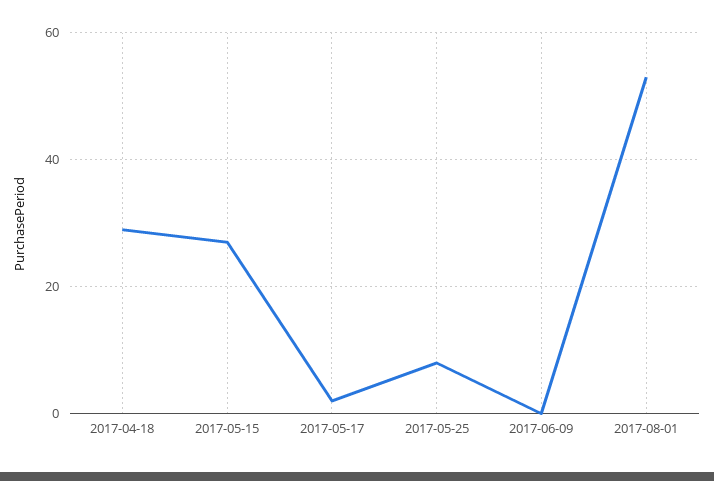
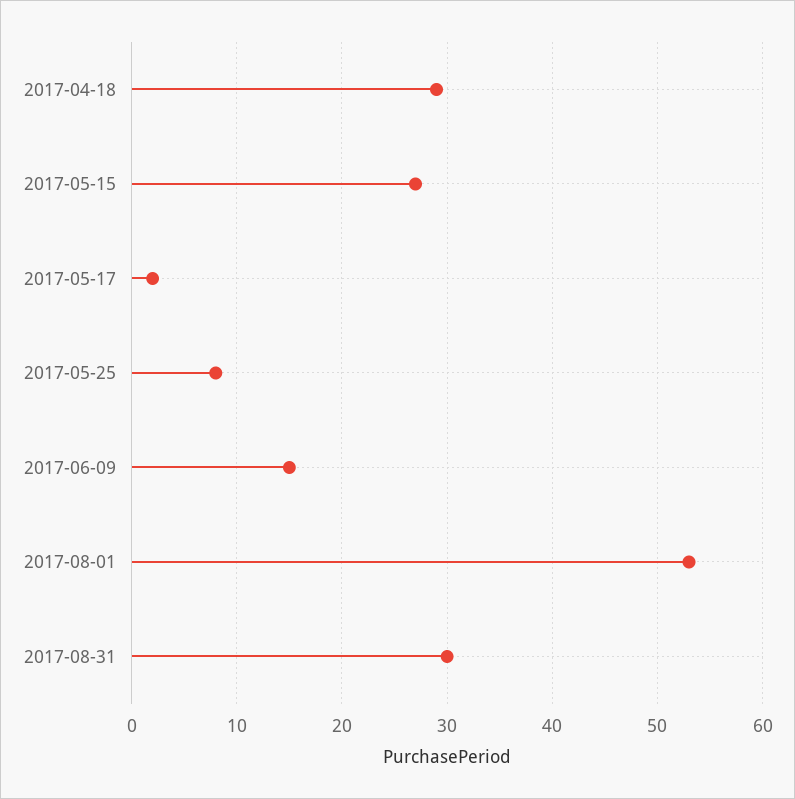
2017-06-09: 0 -> 15
2017-08-31: none -> 30

